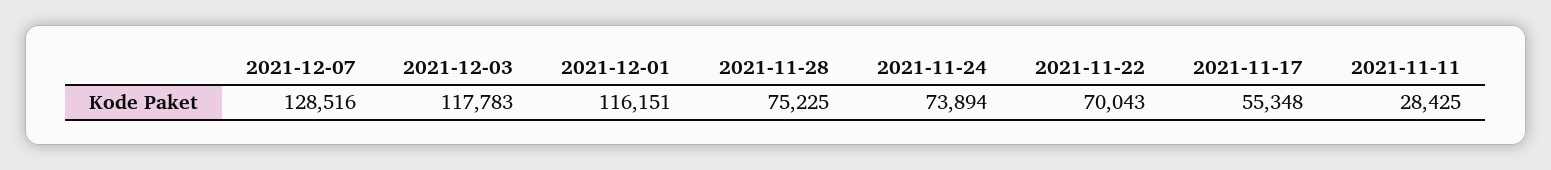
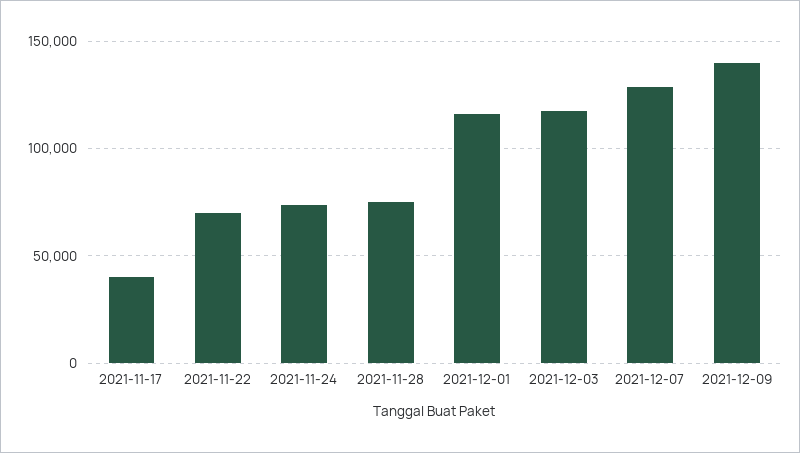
2021-11-17: 55348 -> 40000
2021-11-11: 28425 -> none
2021-12-09: none -> 140000

